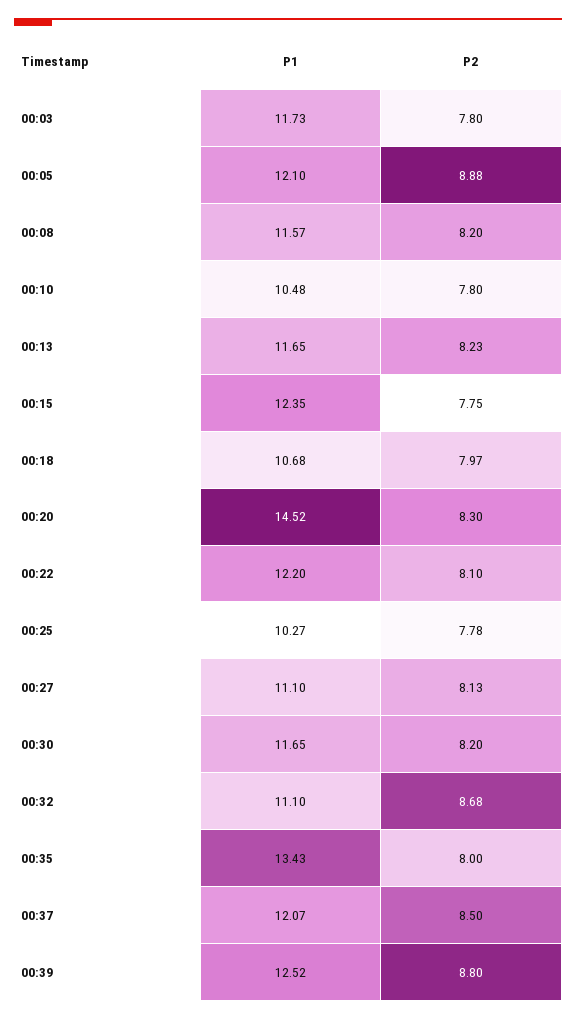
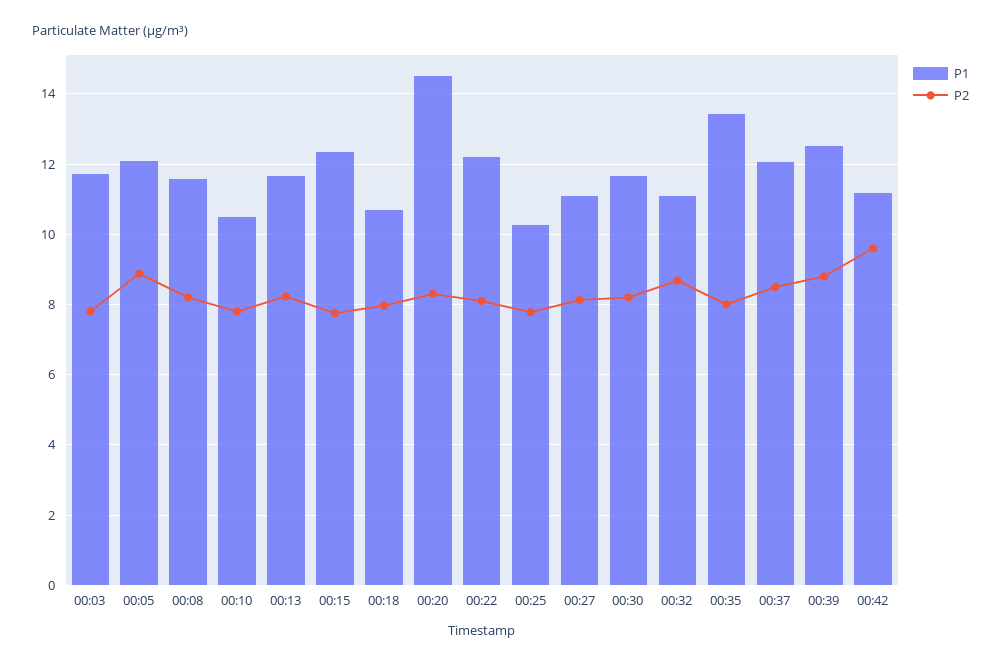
P1, 00:42: none -> 11.2
P2, 00:42: none -> 9.6

